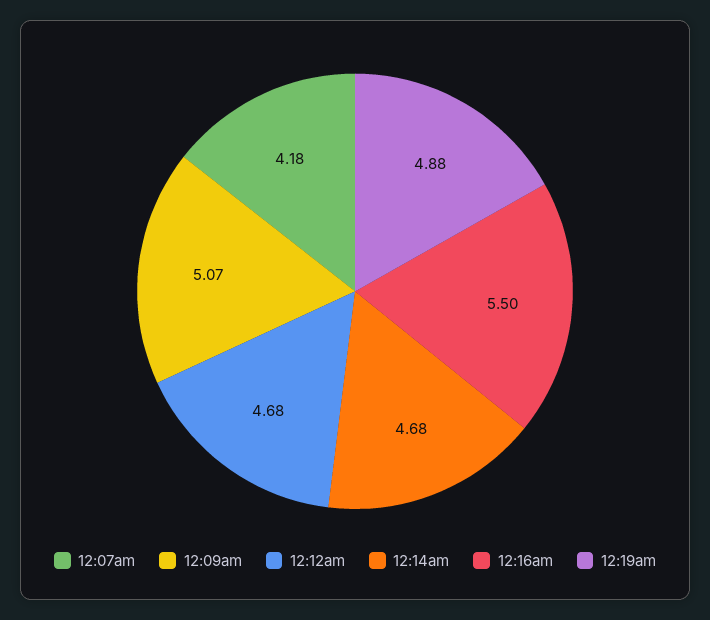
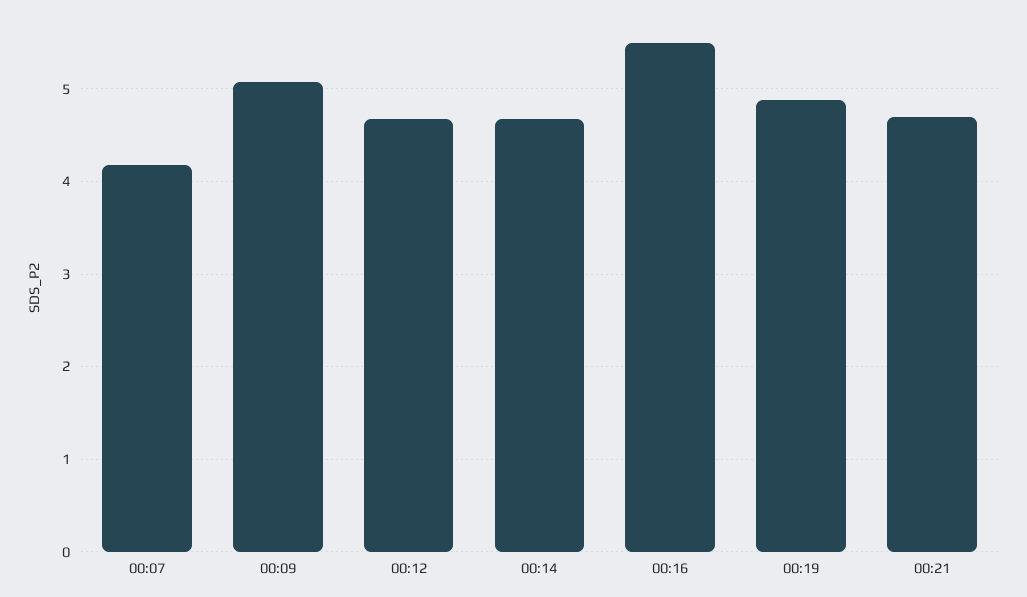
00:21: none -> 4.7

